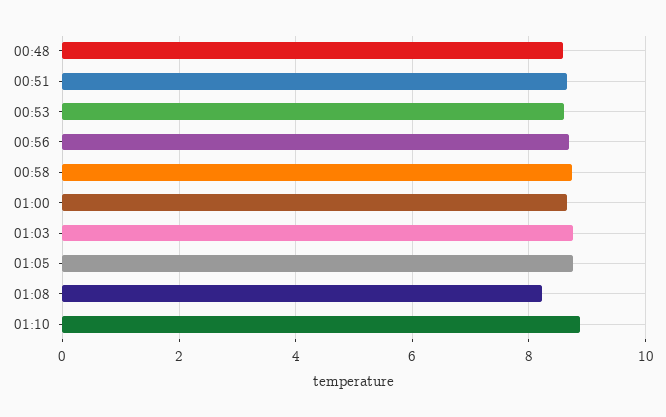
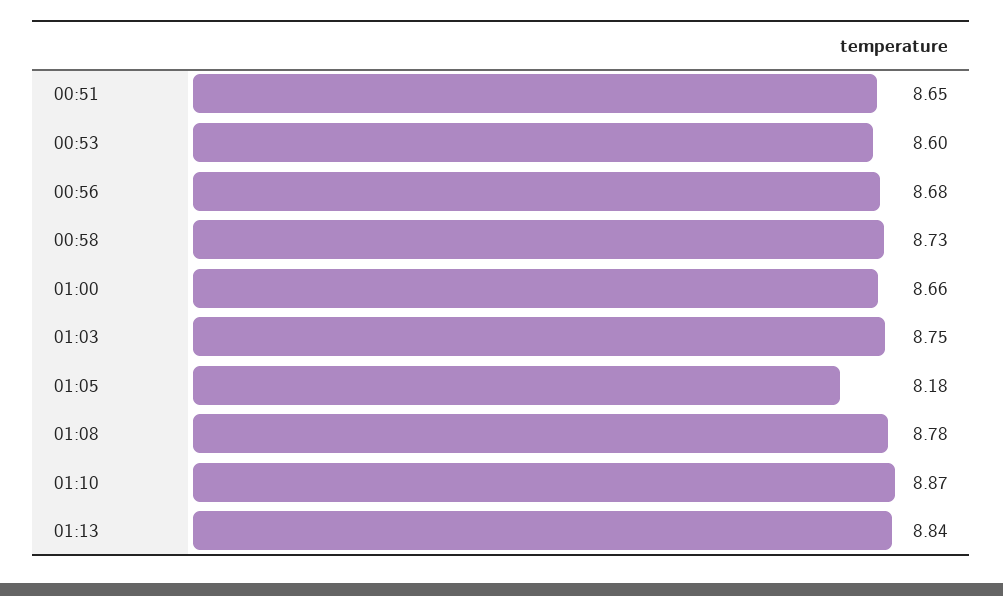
00:48: 8.6 -> none
01:05: 8.8 -> 8.18
01:08: 8.2 -> 8.78
01:13: none -> 8.84

